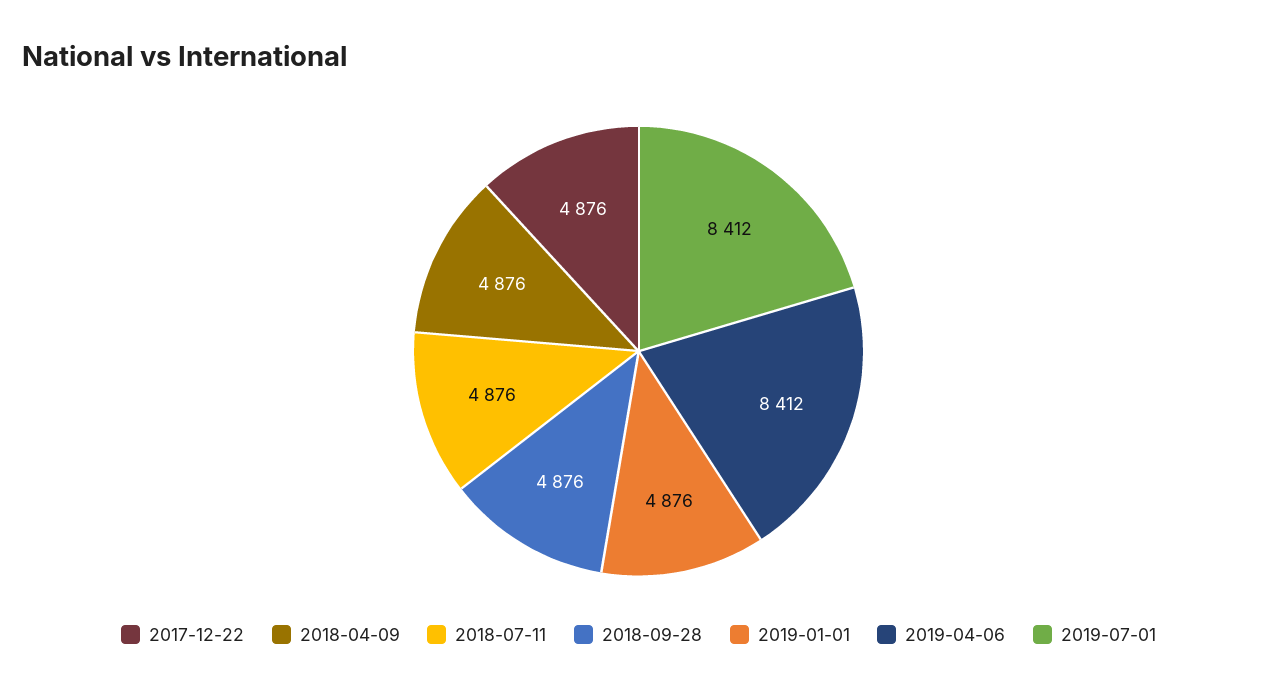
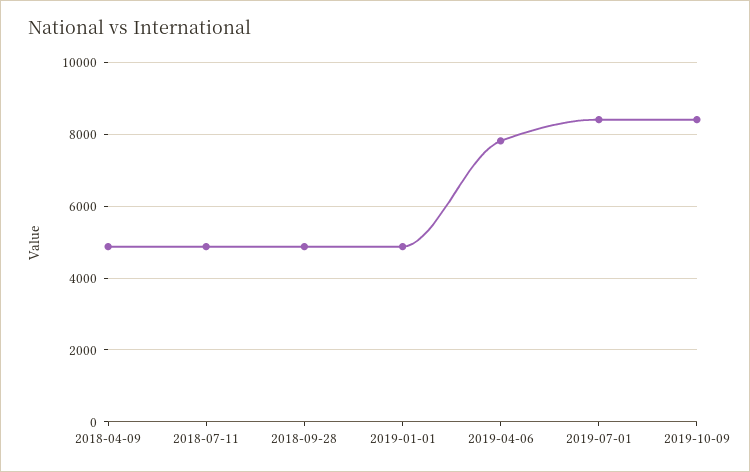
2017-12-22: 4876 -> none
2019-04-06: 8412 -> 7800
2019-10-09: none -> 8400

